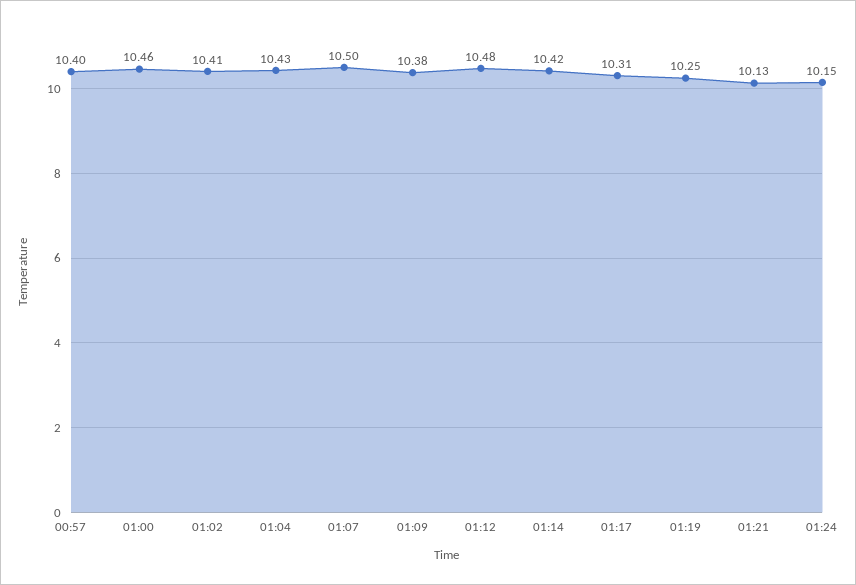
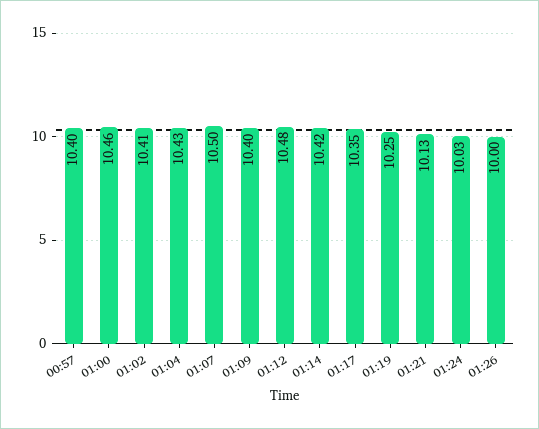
01:09: 10.38 -> 10.4
01:17: 10.31 -> 10.35
01:24: 10.15 -> 10.03
01:26: none -> 10

